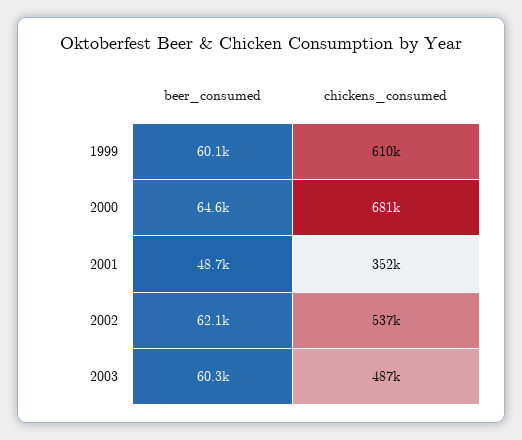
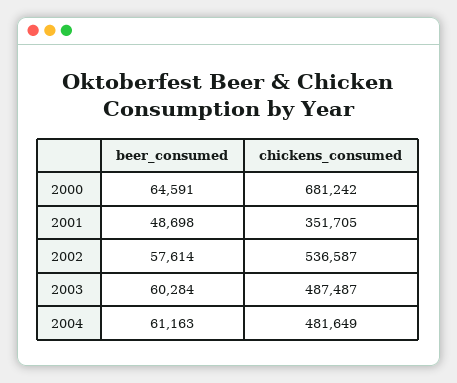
beer_consumed, 1999: 60100 -> none
chickens_consumed, 1999: 610000 -> none
beer_consumed, 2002: 62100 -> 57614
beer_consumed, 2004: none -> 61163
chickens_consumed, 2004: none -> 481649

